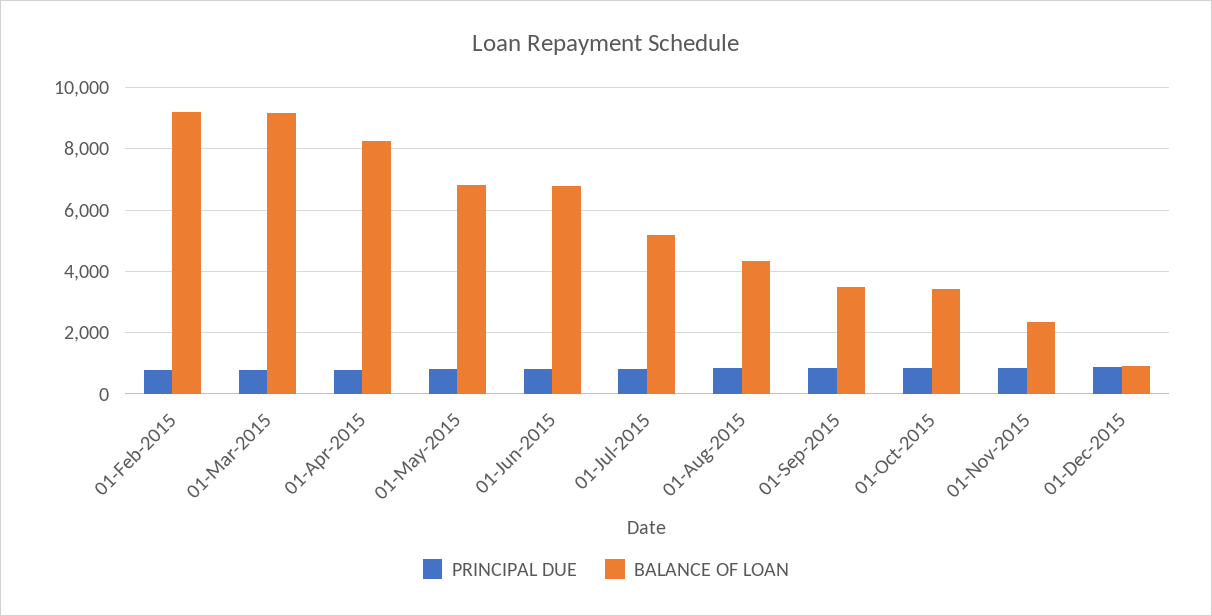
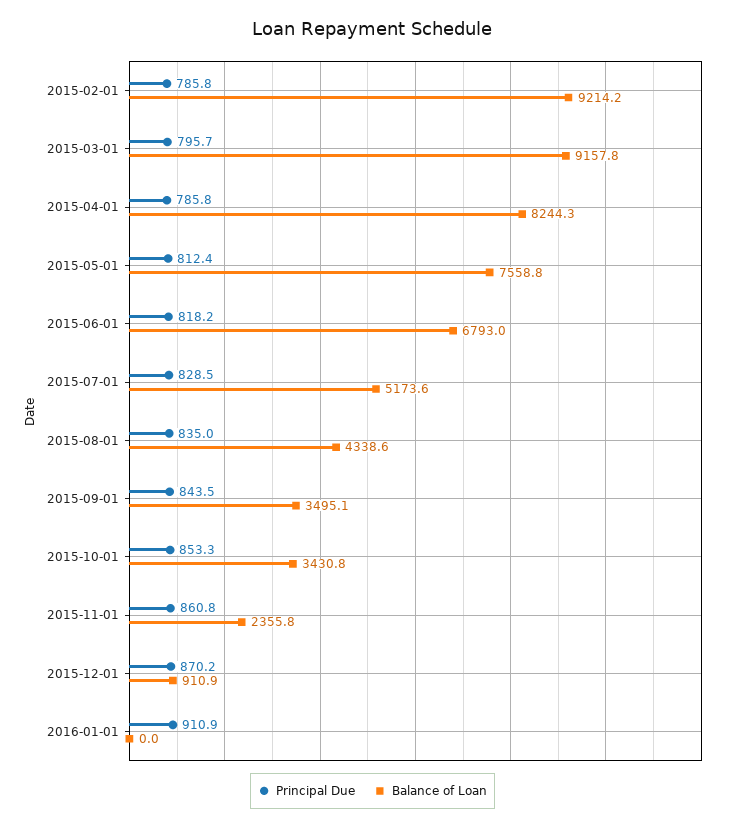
BALANCE OF LOAN, 01-May-2015: 6800 -> 7558.8
PRINCIPAL DUE, 2016-01-01: none -> 910.9
BALANCE OF LOAN, 2016-01-01: none -> 0

